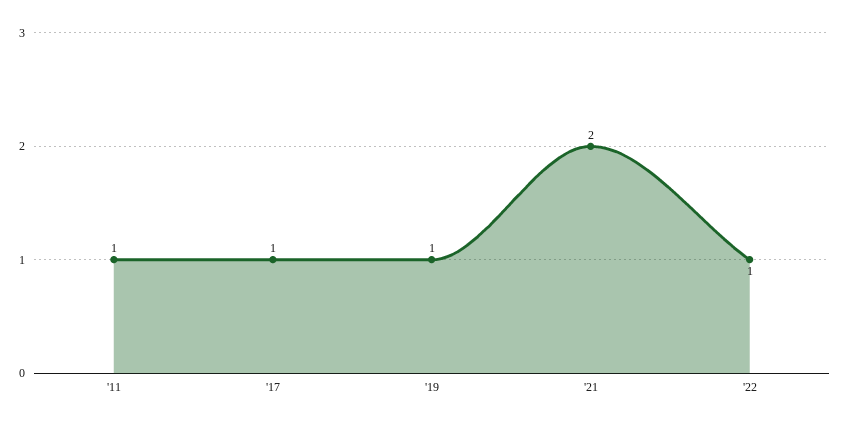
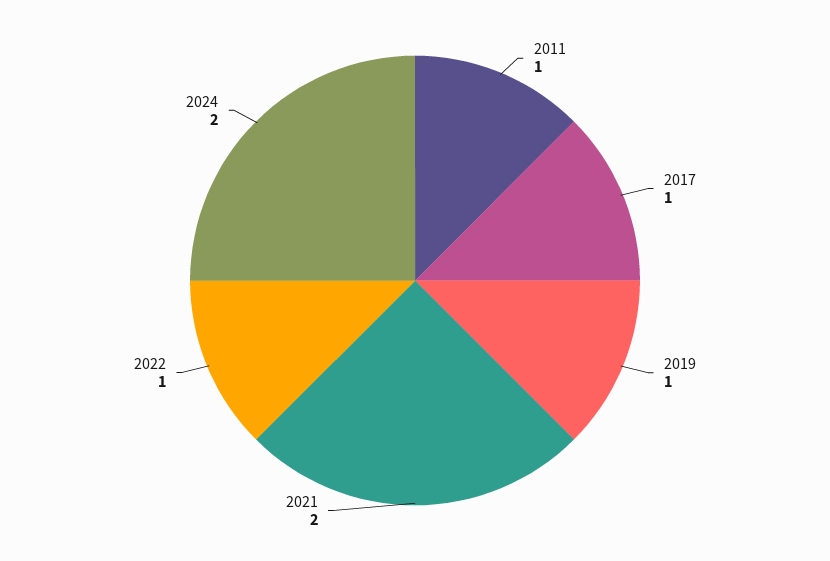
2024: none -> 2

